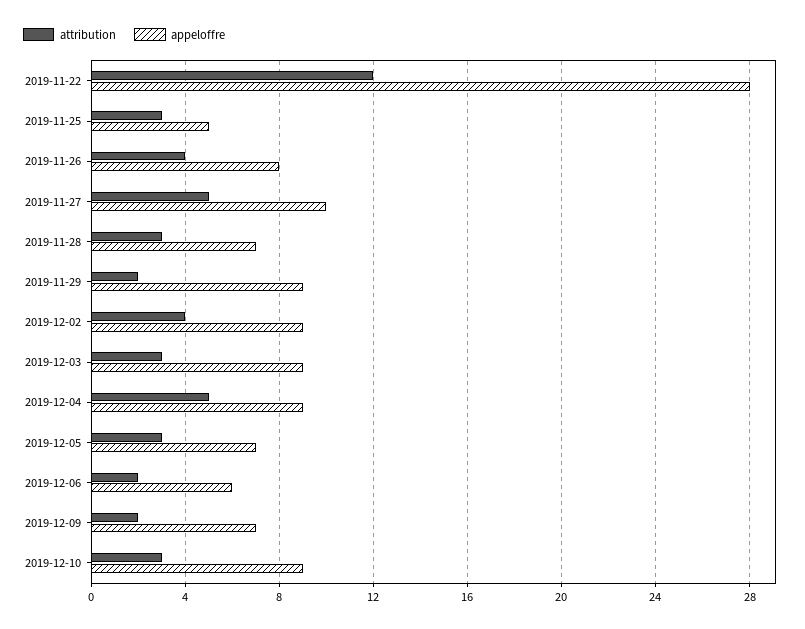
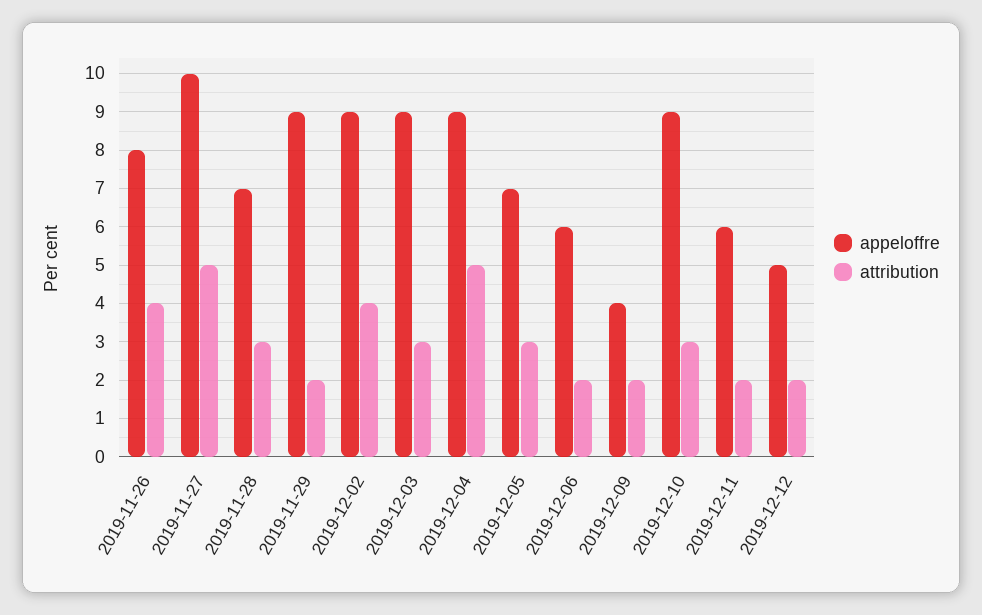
attribution, 2019-11-22: 12 -> none
appeloffre, 2019-11-22: 28 -> none
attribution, 2019-11-25: 3 -> none
appeloffre, 2019-11-25: 5 -> none
appeloffre, 2019-12-09: 7 -> 4
appeloffre, 2019-12-11: none -> 6
attribution, 2019-12-11: none -> 2
appeloffre, 2019-12-12: none -> 5
attribution, 2019-12-12: none -> 2

